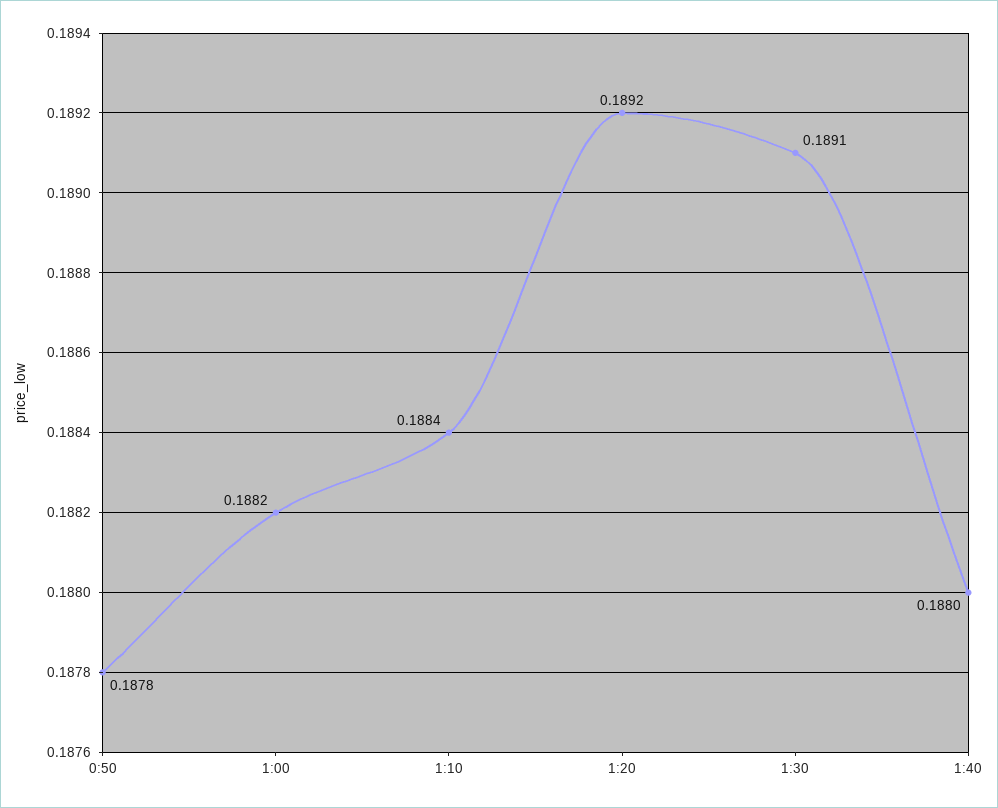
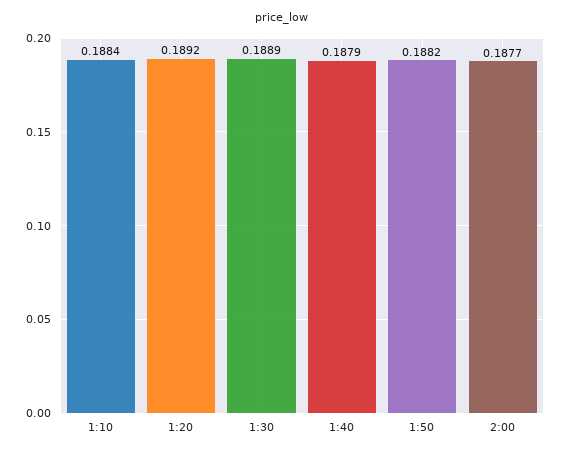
0:50: 0.1878 -> none
1:00: 0.1882 -> none
1:30: 0.1891 -> 0.1889
1:40: 0.188 -> 0.1879
1:50: none -> 0.1882
2:00: none -> 0.1877

